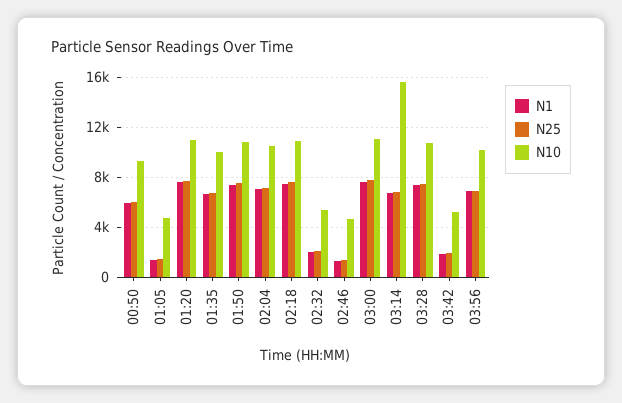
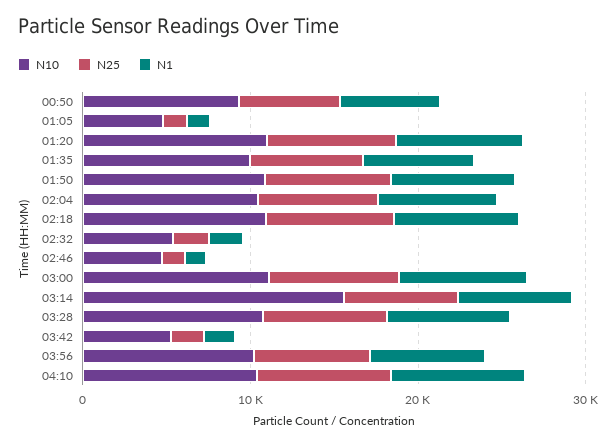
N10, 04:10: none -> 10000
N25, 04:10: none -> 8000
N1, 04:10: none -> 8000

